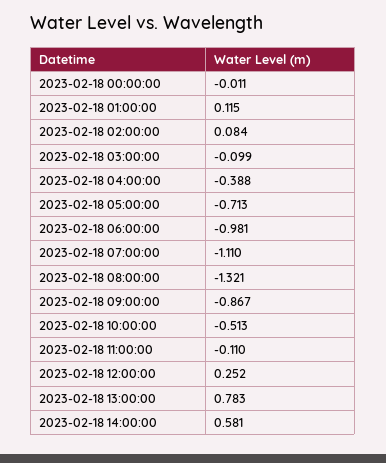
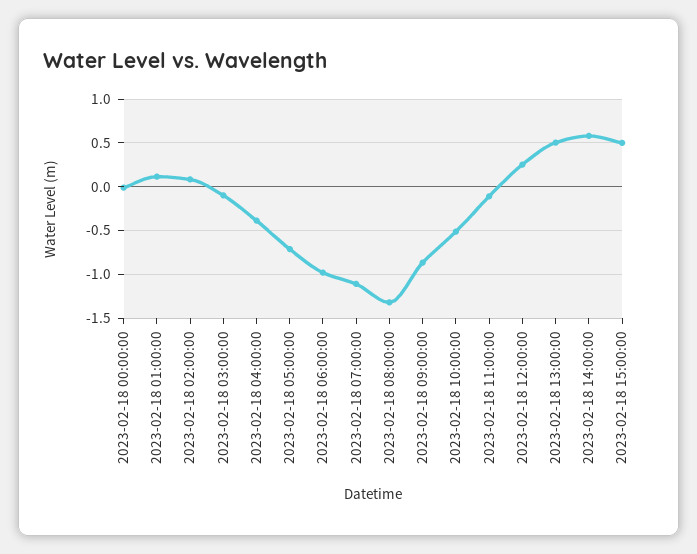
2023-02-18 13:00:00: 0.783 -> 0.5
2023-02-18 15:00:00: none -> 0.5

